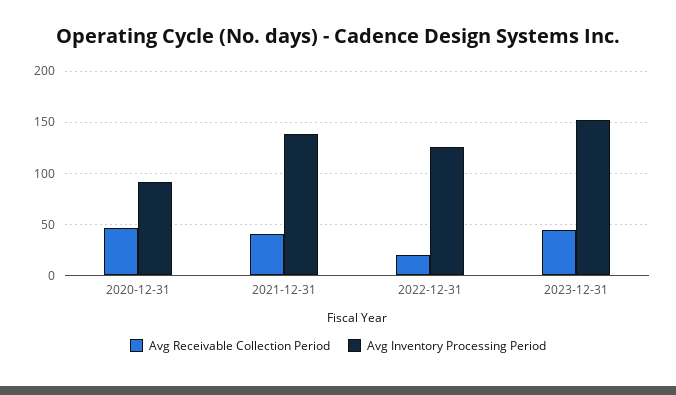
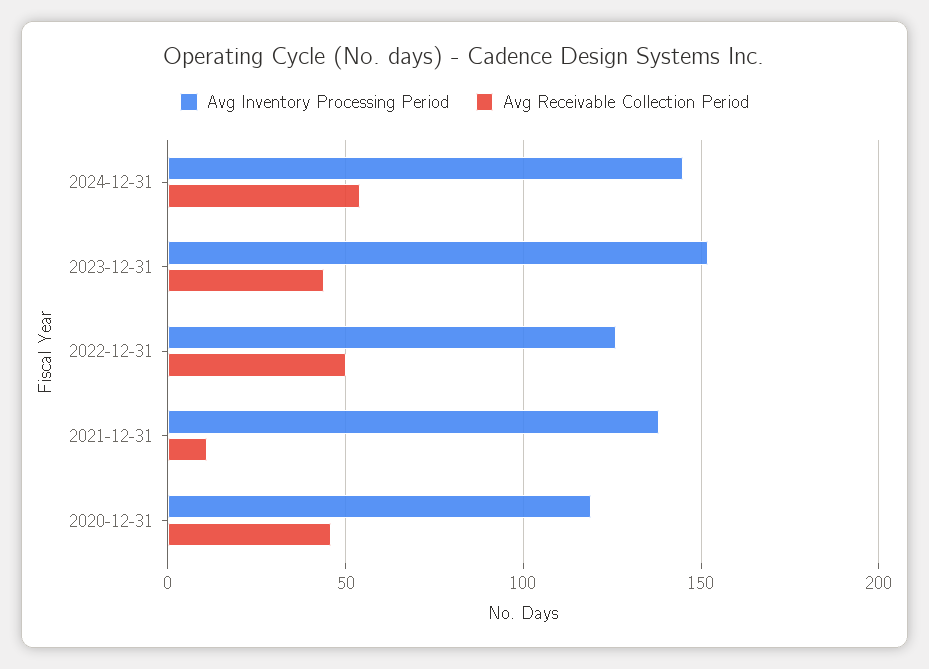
Avg Inventory Processing Period, 2020-12-31: 90 -> 120
Avg Receivable Collection Period, 2021-12-31: 40 -> 10
Avg Receivable Collection Period, 2022-12-31: 20 -> 50
Avg Inventory Processing Period, 2024-12-31: none -> 145
Avg Receivable Collection Period, 2024-12-31: none -> 55

